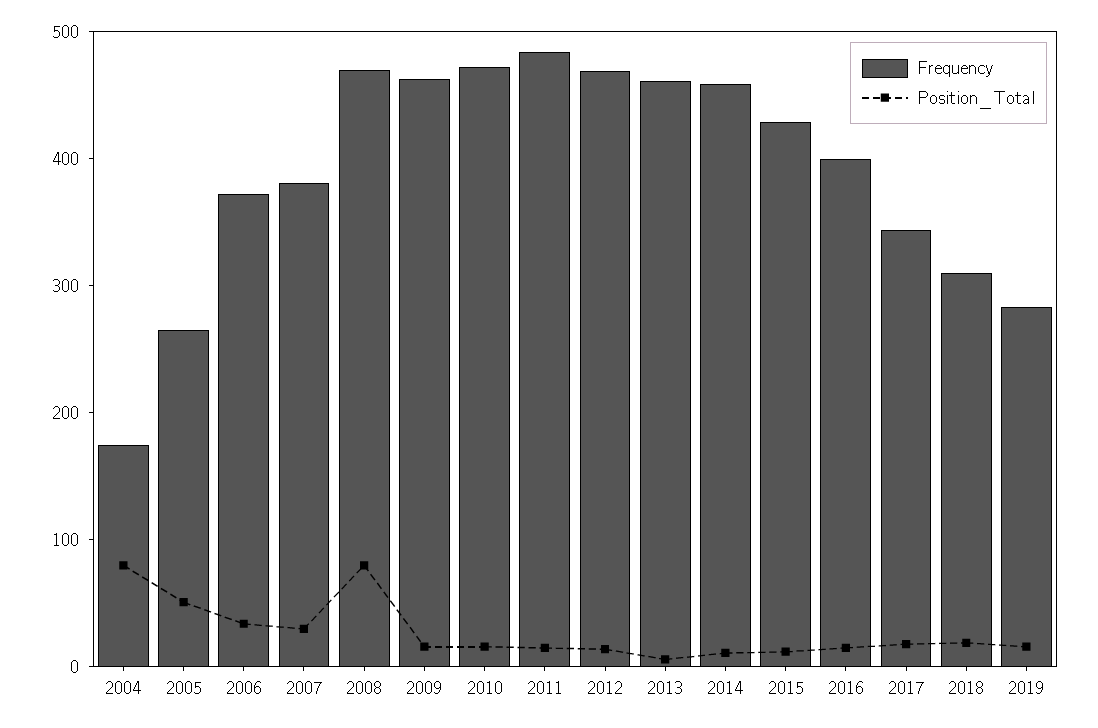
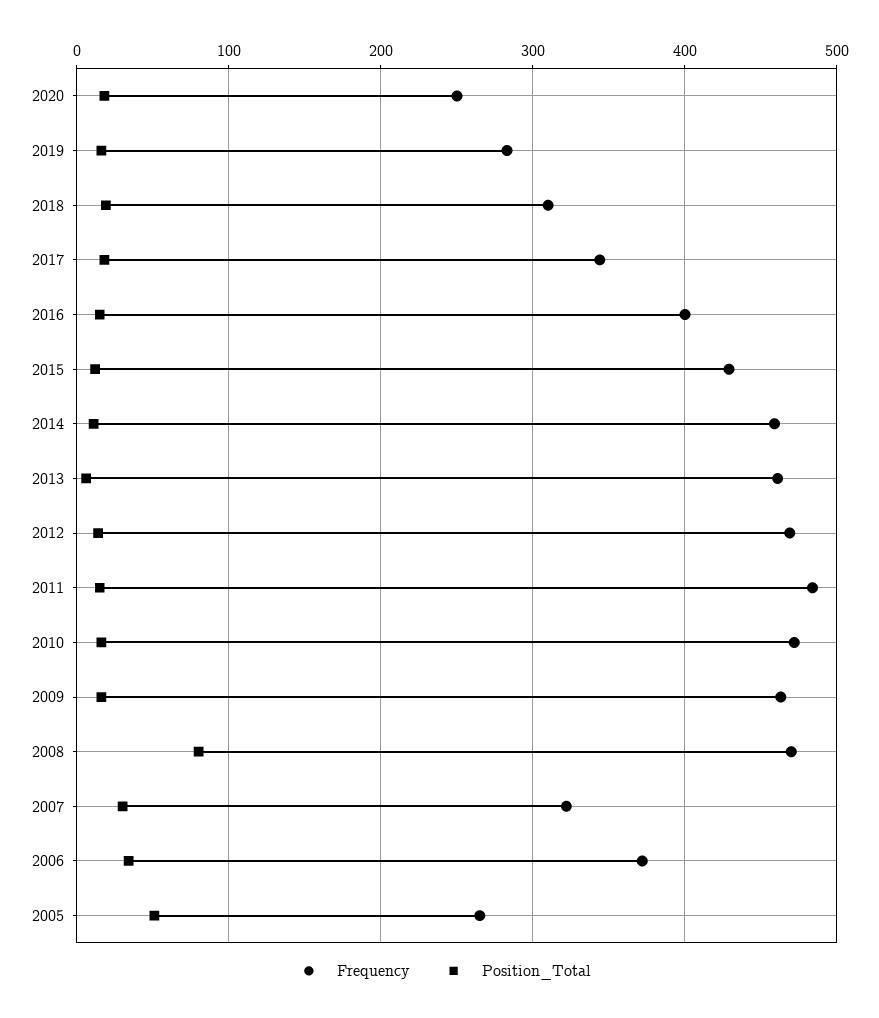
Frequency, 2004: 180 -> none
Position_Total, 2004: 80 -> none
Frequency, 2007: 380 -> 320
Frequency, 2020: none -> 250
Position_Total, 2020: none -> 20

